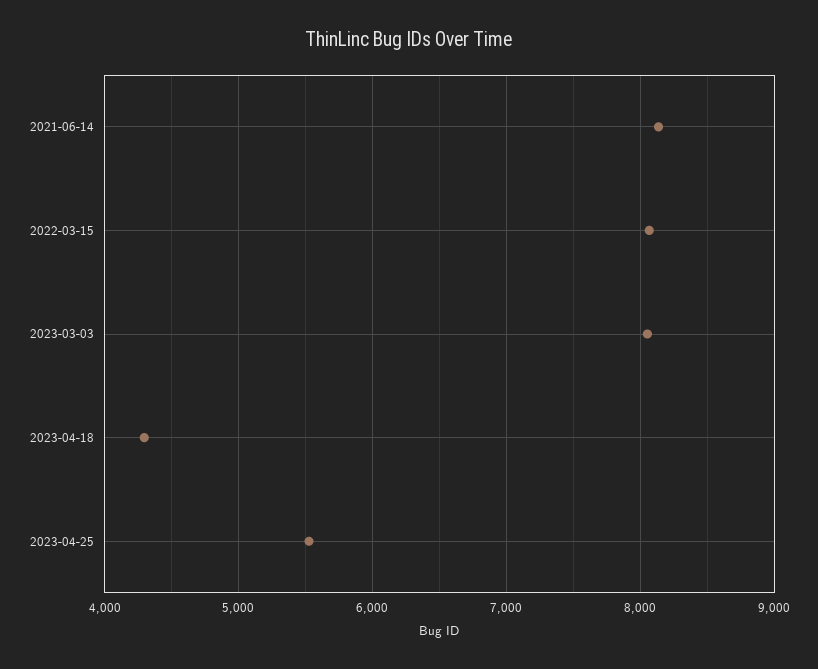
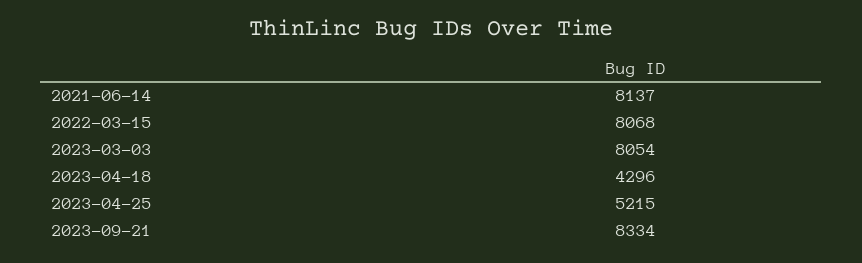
2023-04-25: 5500 -> 5215
2023-09-21: none -> 8334

